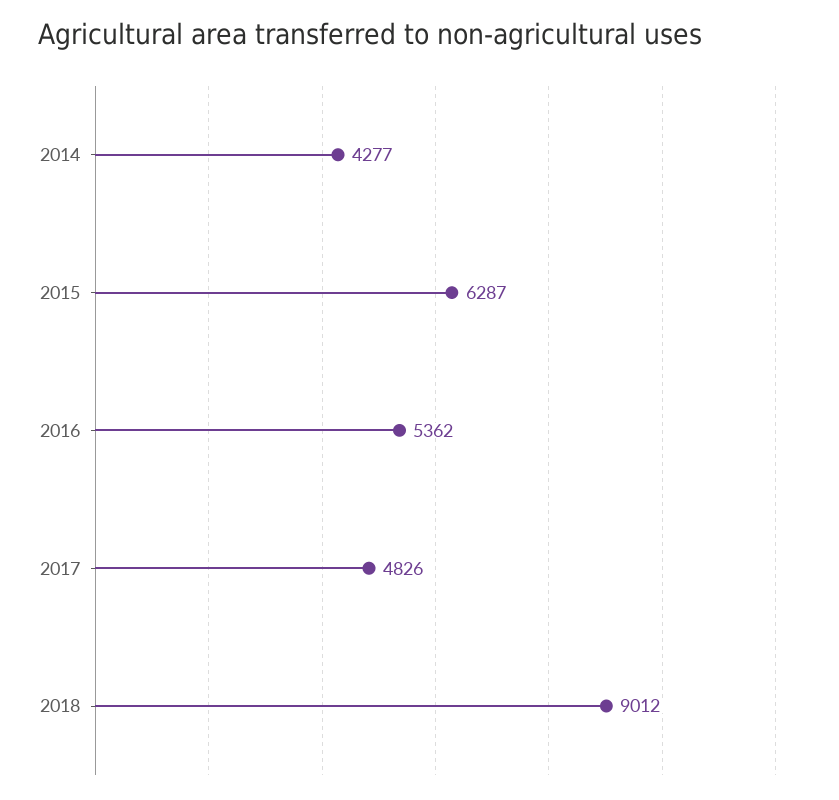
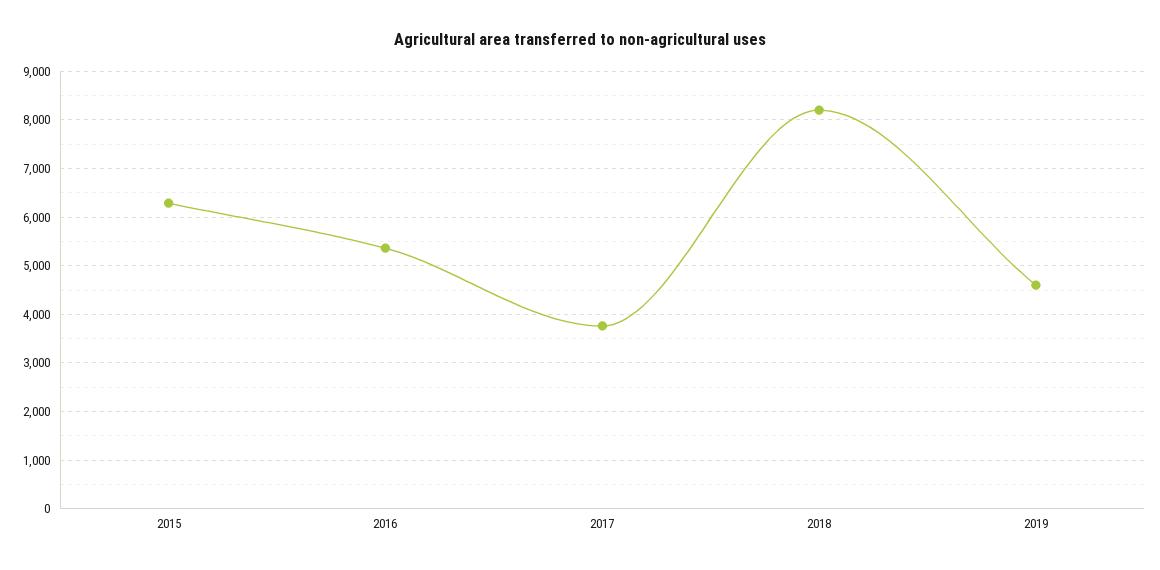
2014: 4277 -> none
2017: 4826 -> 3800
2018: 9012 -> 8200
2019: none -> 4600

